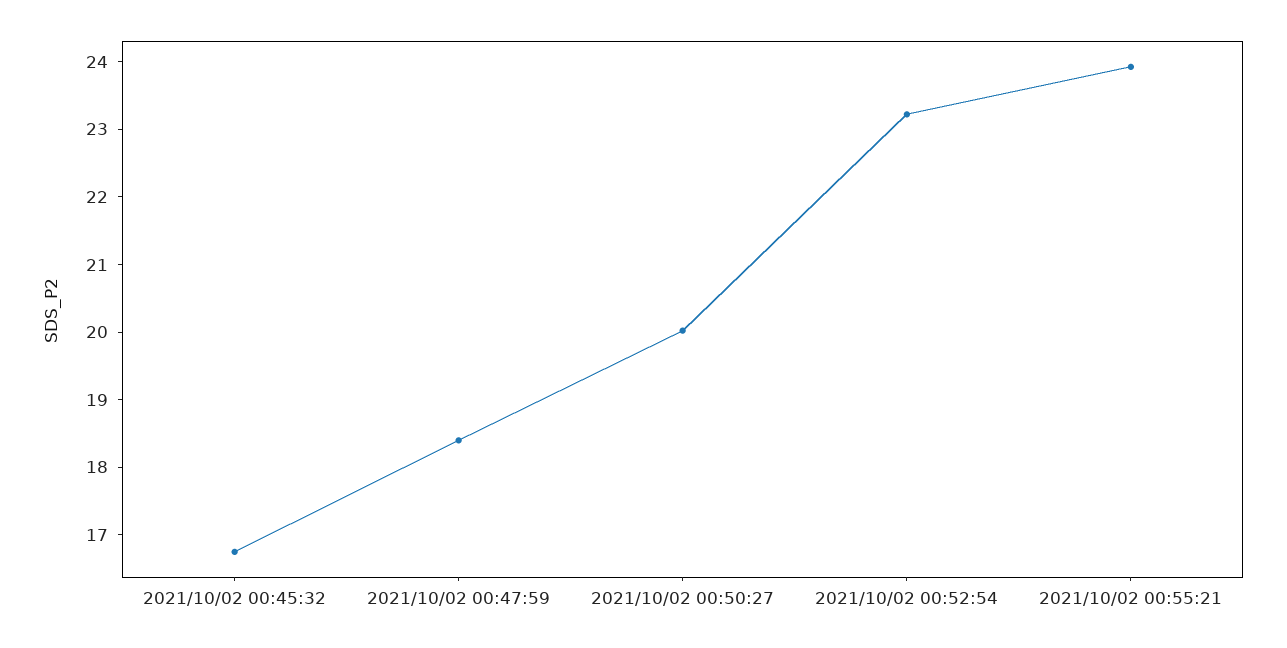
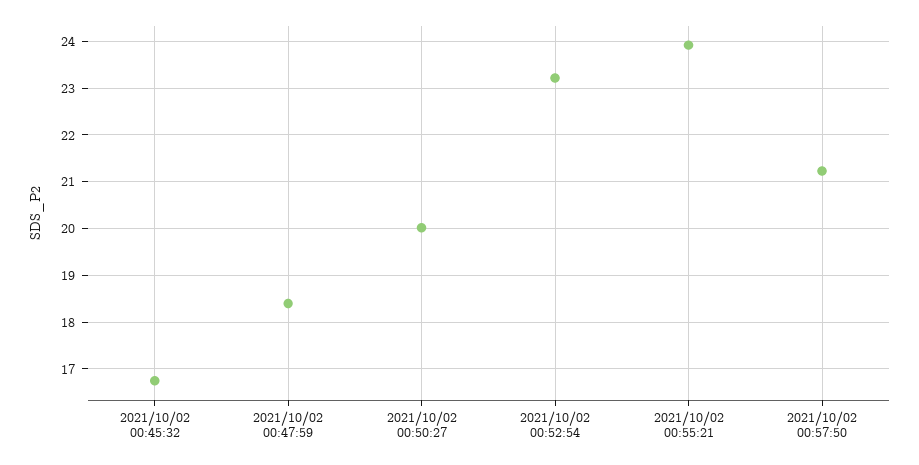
2021/10/02 00:57:50: none -> 21.2

